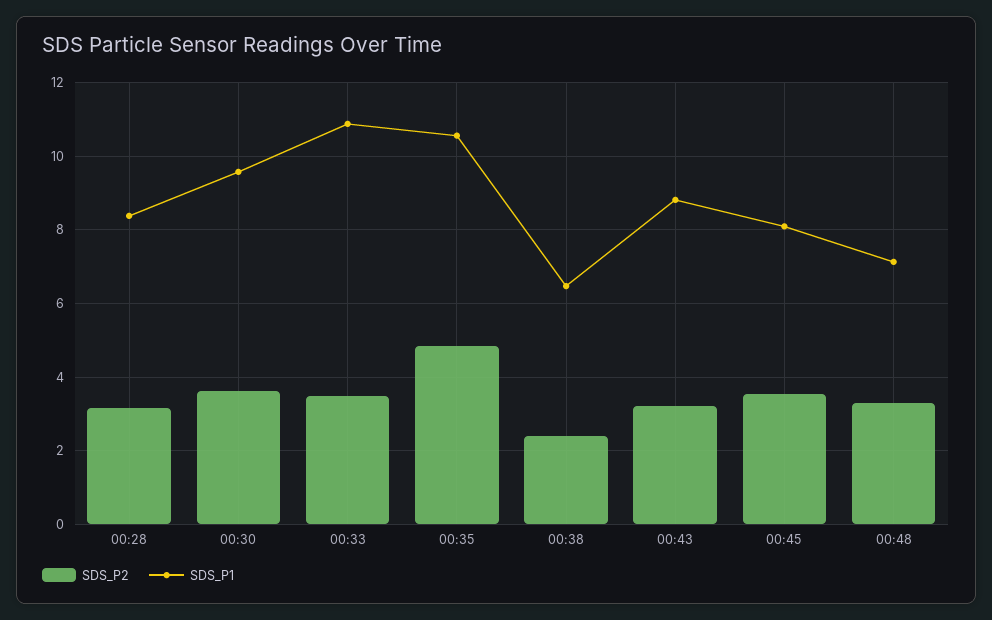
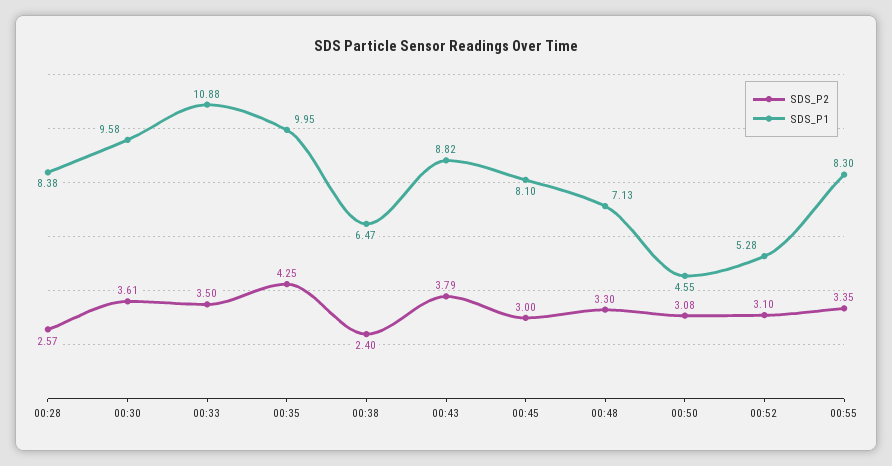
SDS_P2, 00:28: 3.2 -> 2.57
SDS_P2, 00:35: 4.8 -> 4.25
SDS_P1, 00:35: 10.6 -> 9.95
SDS_P2, 00:43: 3.2 -> 3.79
SDS_P2, 00:45: 3.6 -> 3
SDS_P2, 00:50: none -> 3.08
SDS_P1, 00:50: none -> 4.55
SDS_P2, 00:52: none -> 3.1
SDS_P1, 00:52: none -> 5.28
SDS_P2, 00:55: none -> 3.35
SDS_P1, 00:55: none -> 8.3

